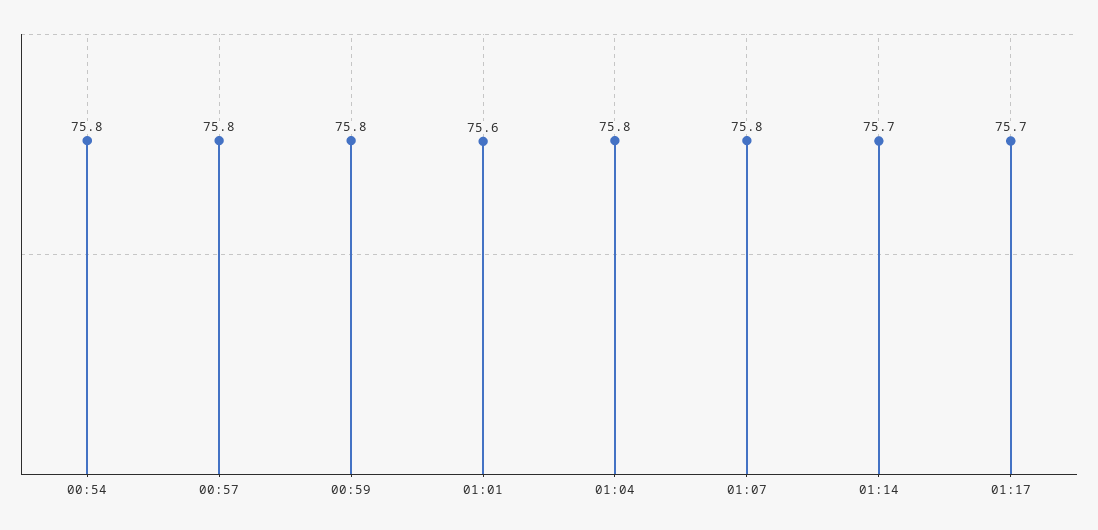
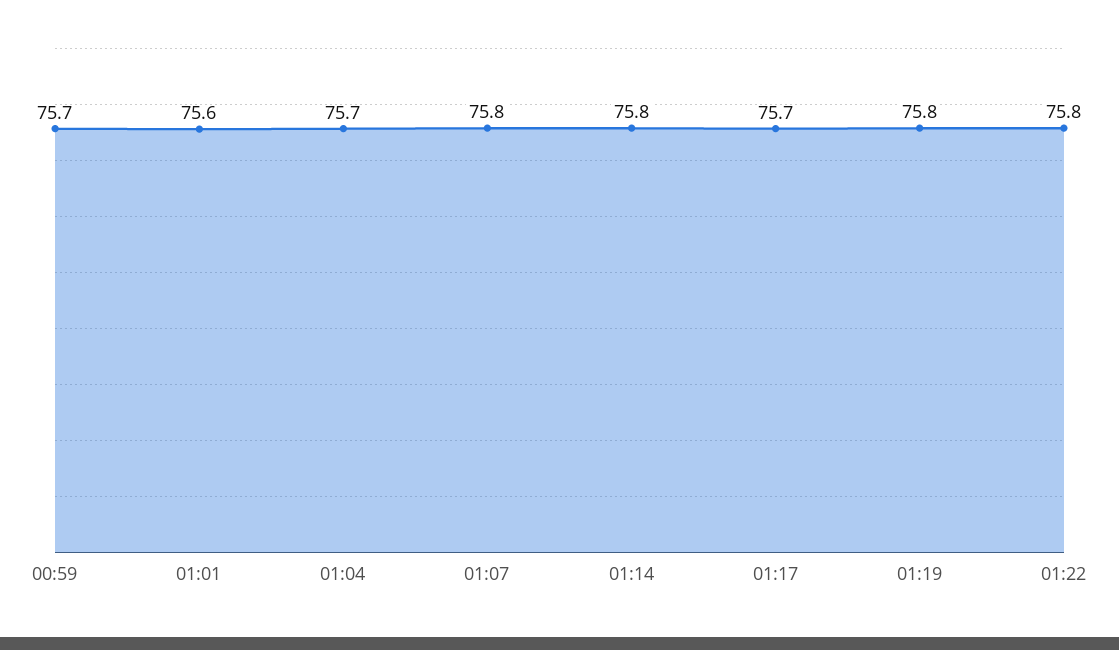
00:54: 75.8 -> none
00:57: 75.8 -> none
00:59: 75.8 -> 75.7
01:04: 75.8 -> 75.7
01:14: 75.7 -> 75.8
01:19: none -> 75.8
01:22: none -> 75.8

